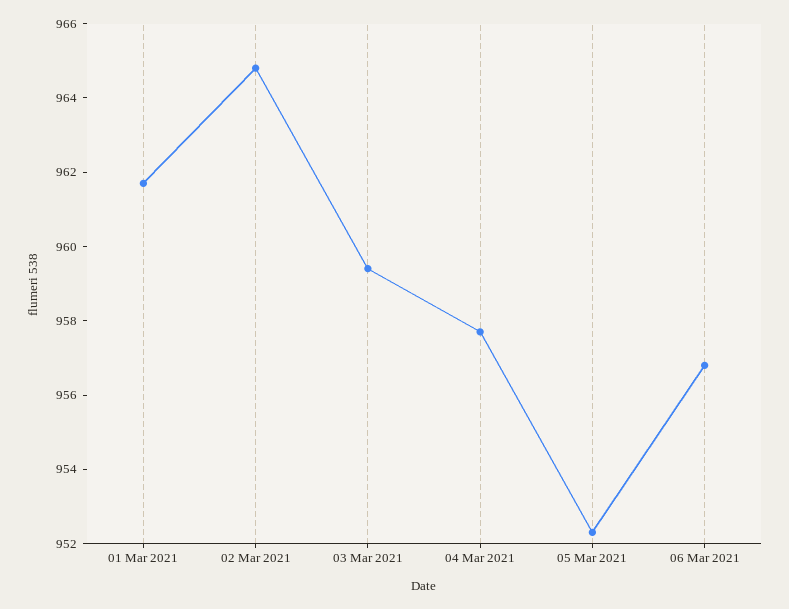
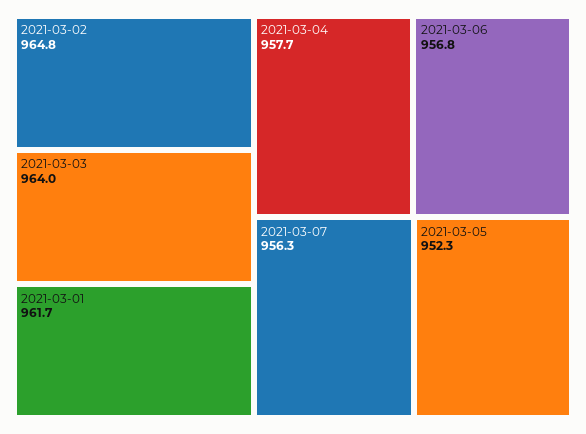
03 Mar 2021: 959.5 -> 964
2021-03-07: none -> 956.3

